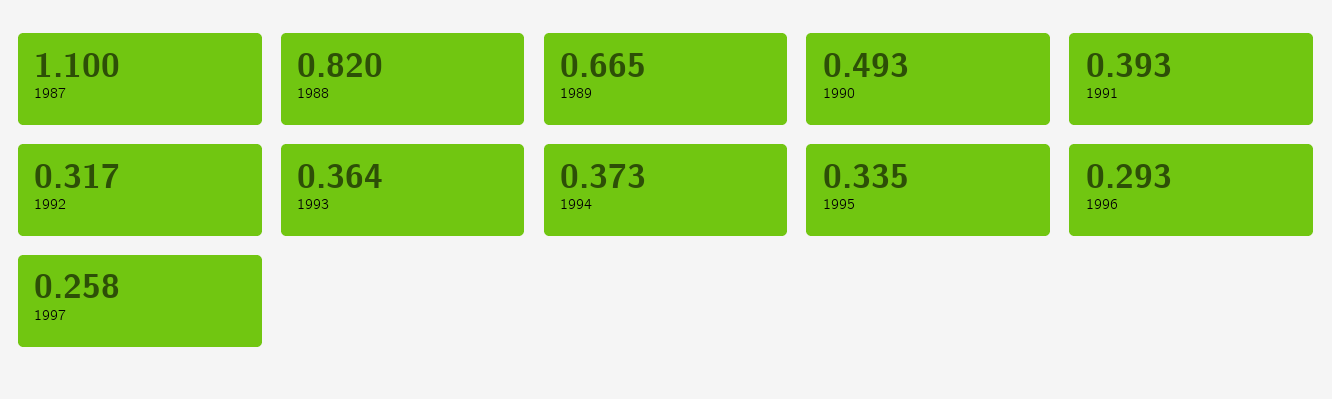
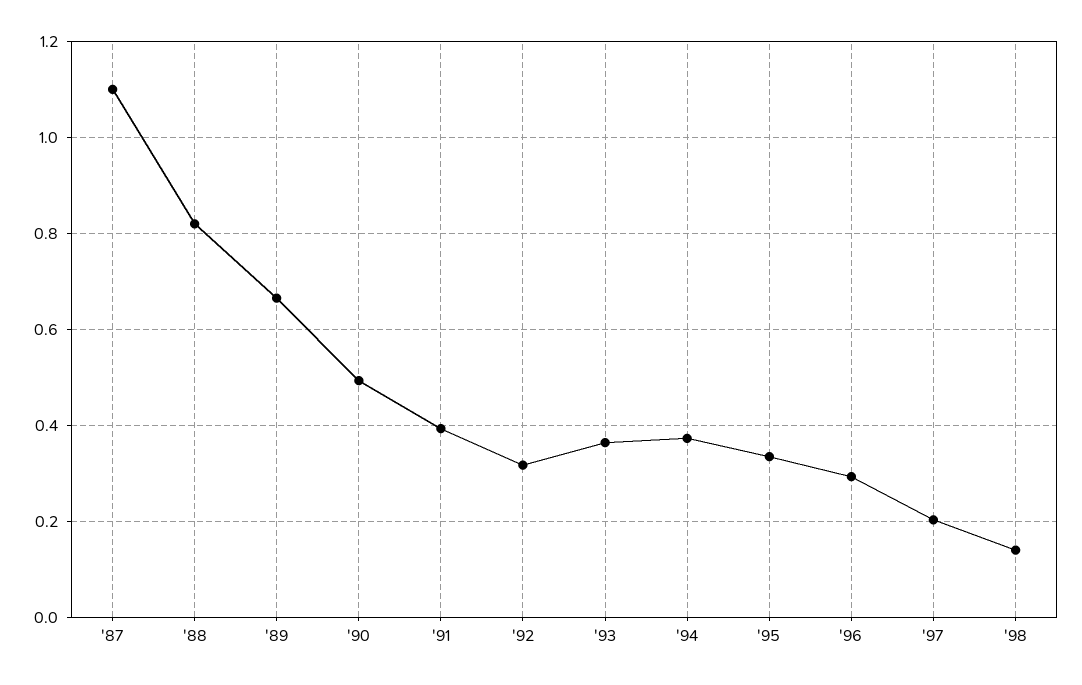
1997: 0.258 -> 0.2
'98: none -> 0.14

